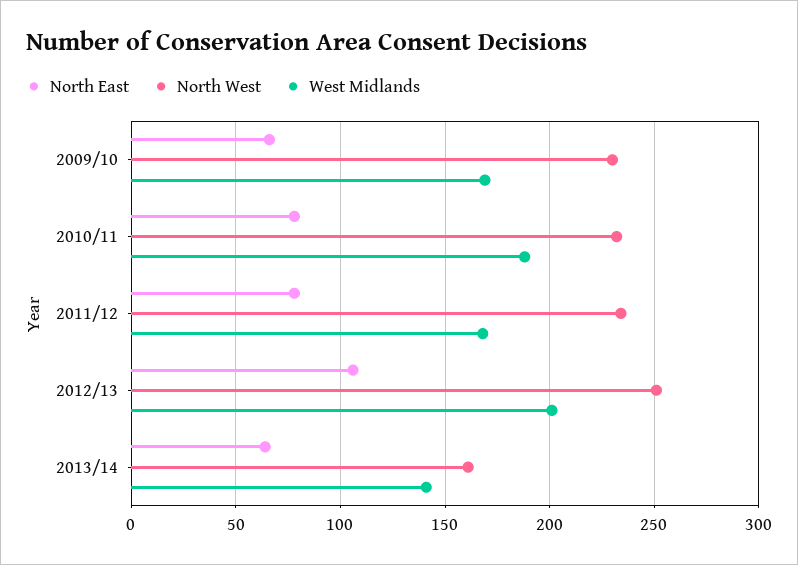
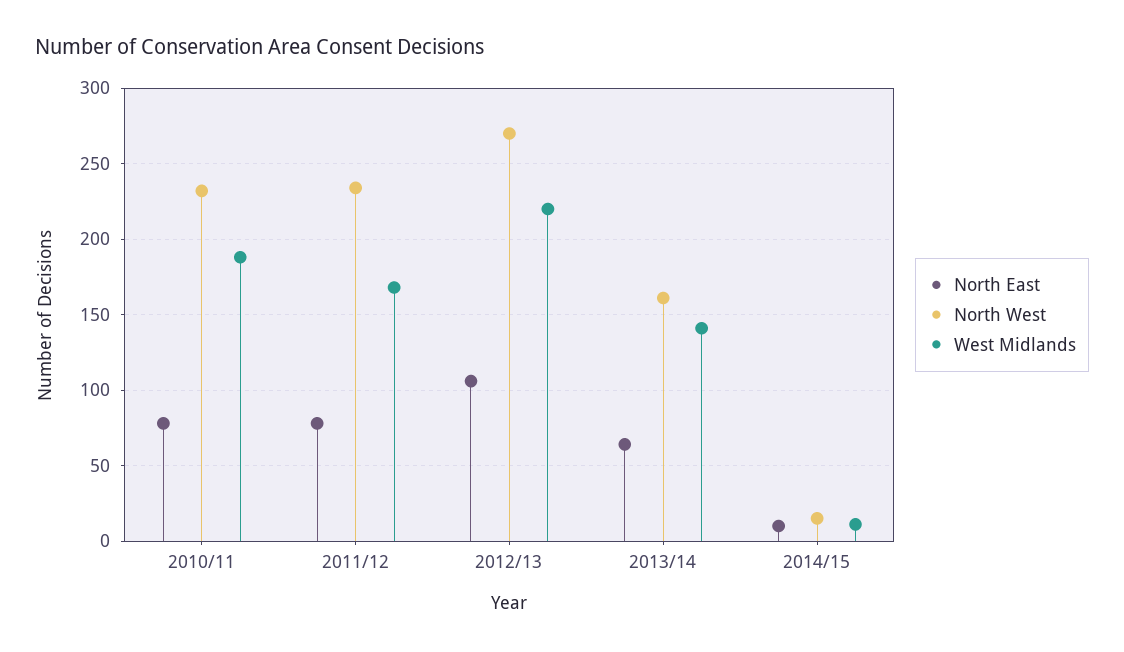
North East, 2009/10: 65 -> none
North West, 2009/10: 230 -> none
West Midlands, 2009/10: 170 -> none
North West, 2012/13: 250 -> 270
West Midlands, 2012/13: 200 -> 220
North East, 2014/15: none -> 10
North West, 2014/15: none -> 15
West Midlands, 2014/15: none -> 10

